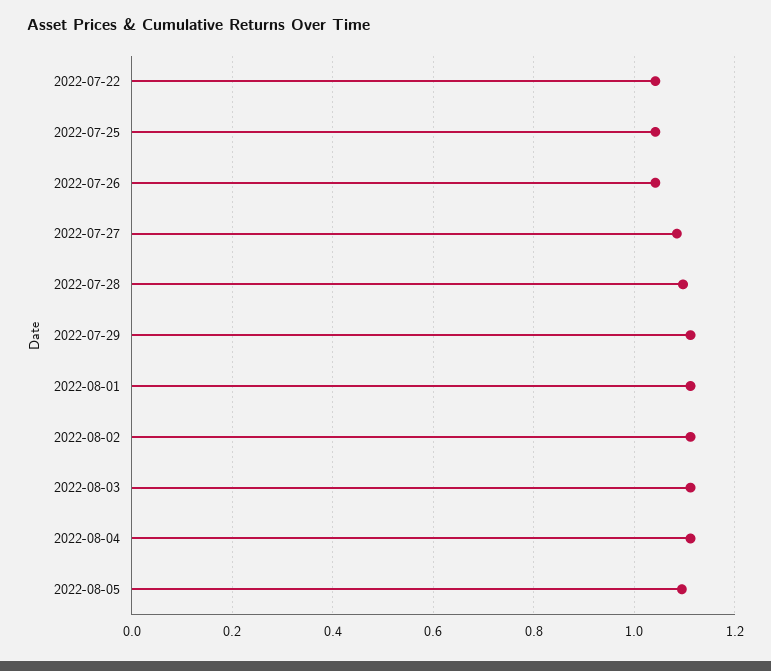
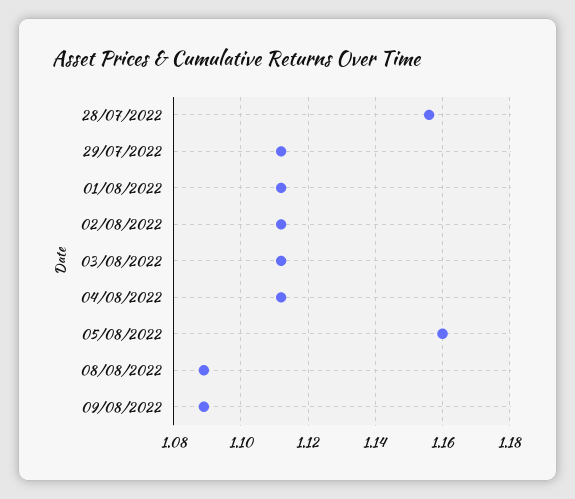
2022-07-22: 1.04 -> none
2022-07-25: 1.04 -> none
2022-07-26: 1.04 -> none
2022-07-27: 1.08 -> none
2022-07-28: 1.1 -> 1.155
2022-08-05: 1.1 -> 1.16
08/08/2022: none -> 1.09
09/08/2022: none -> 1.09

